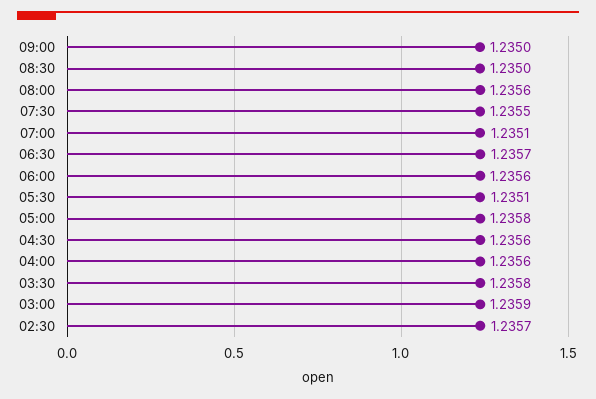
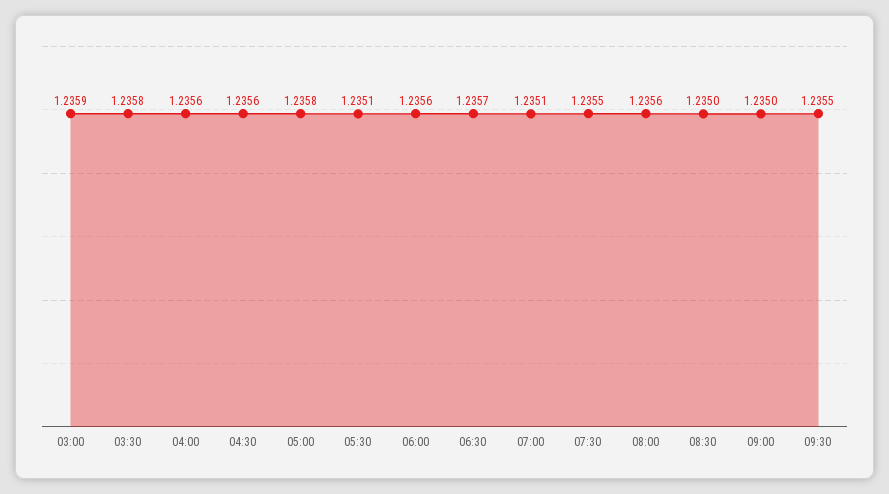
02:30: 1.2357 -> none
09:30: none -> 1.2355

